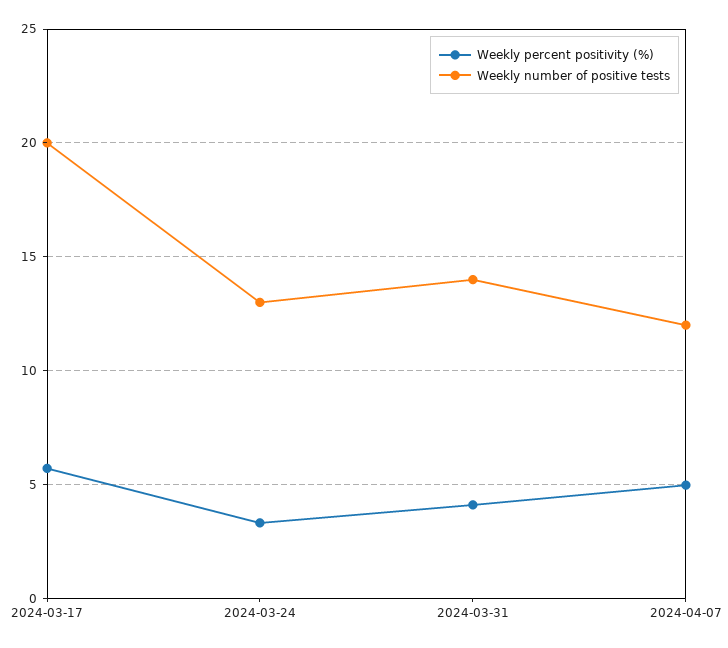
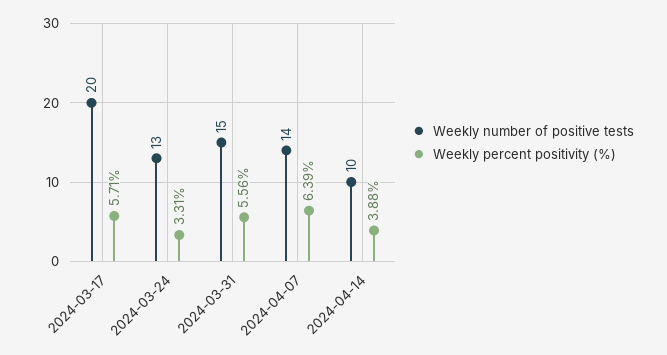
Weekly percent positivity (%), 2024-03-31: 4 -> 5.56
Weekly number of positive tests, 2024-03-31: 14 -> 15
Weekly percent positivity (%), 2024-04-07: 5 -> 6.39
Weekly number of positive tests, 2024-04-07: 12 -> 14
Weekly number of positive tests, 2024-04-14: none -> 10
Weekly percent positivity (%), 2024-04-14: none -> 3.88

